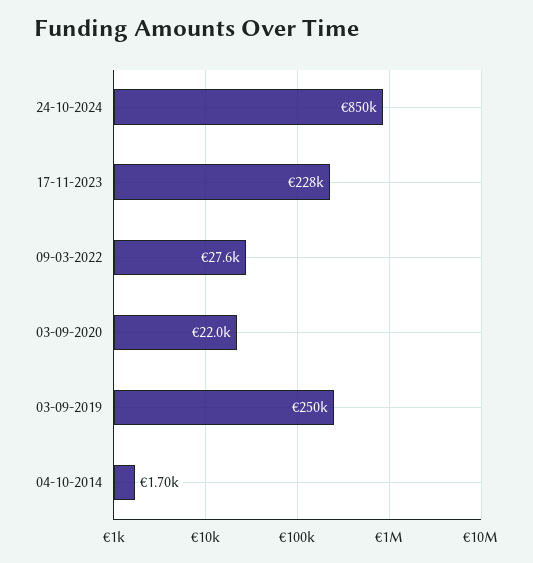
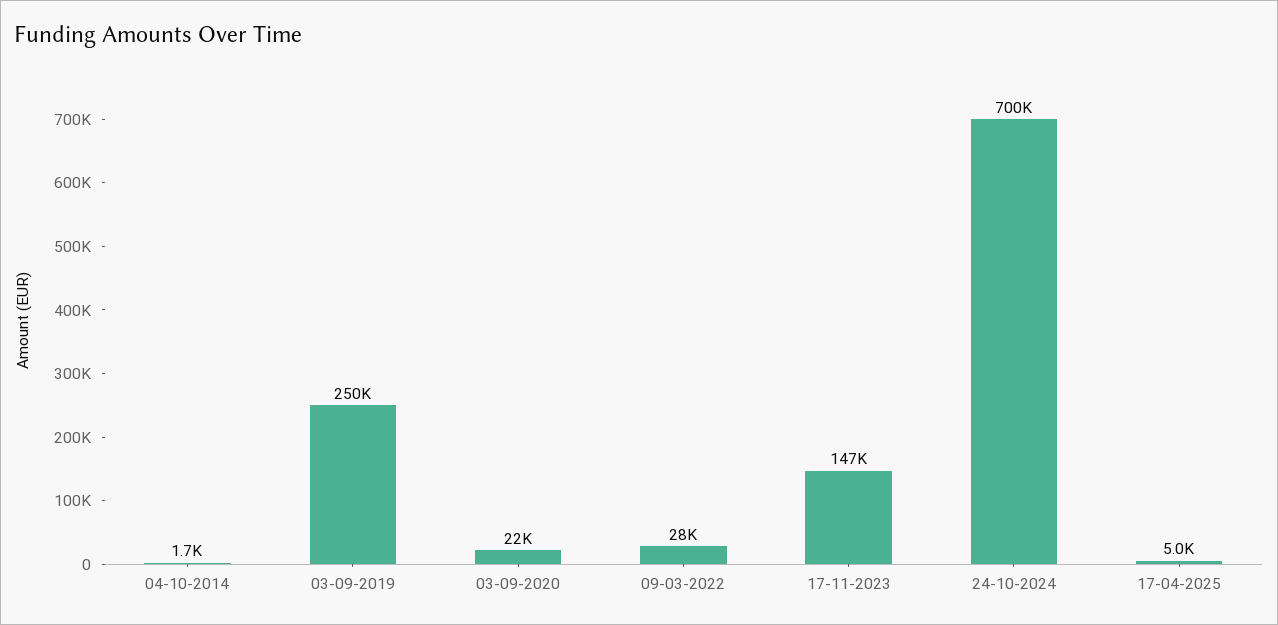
24-10-2024: 850000 -> 700000
17-11-2023: 228000 -> 147000
17-04-2025: none -> 5000

